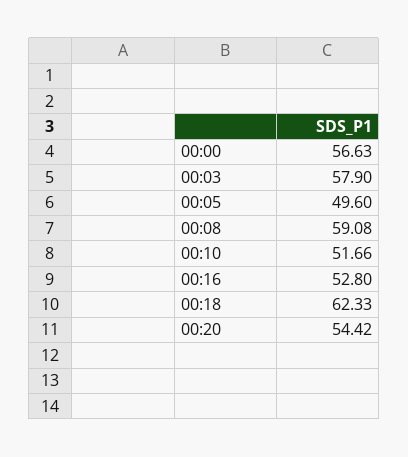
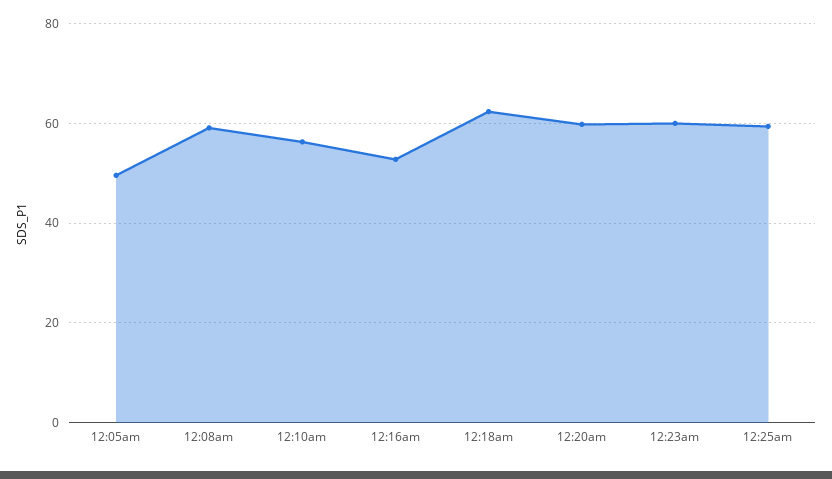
00:00: 56.63 -> none
00:03: 57.9 -> none
00:10: 51.66 -> 56
00:20: 54.42 -> 60
12:23am: none -> 60
12:25am: none -> 60

